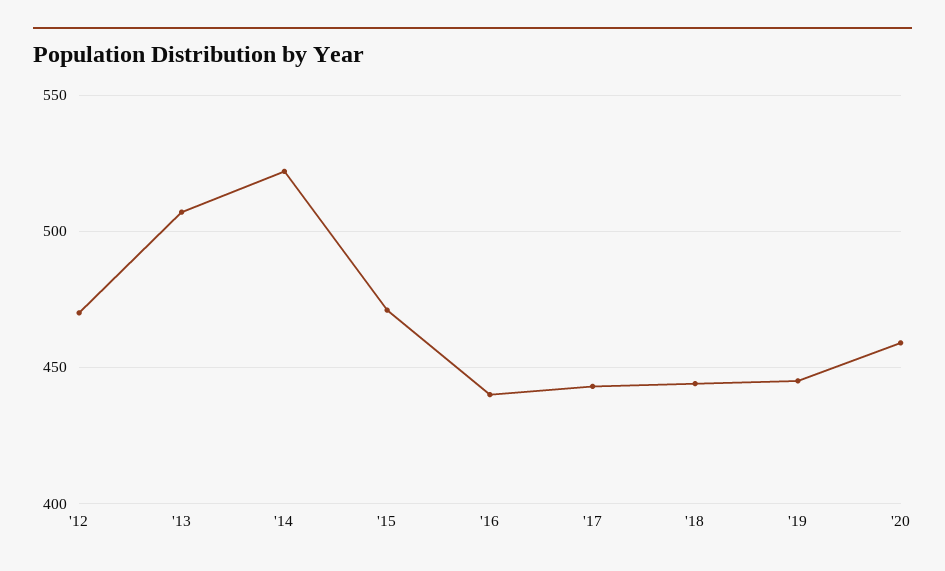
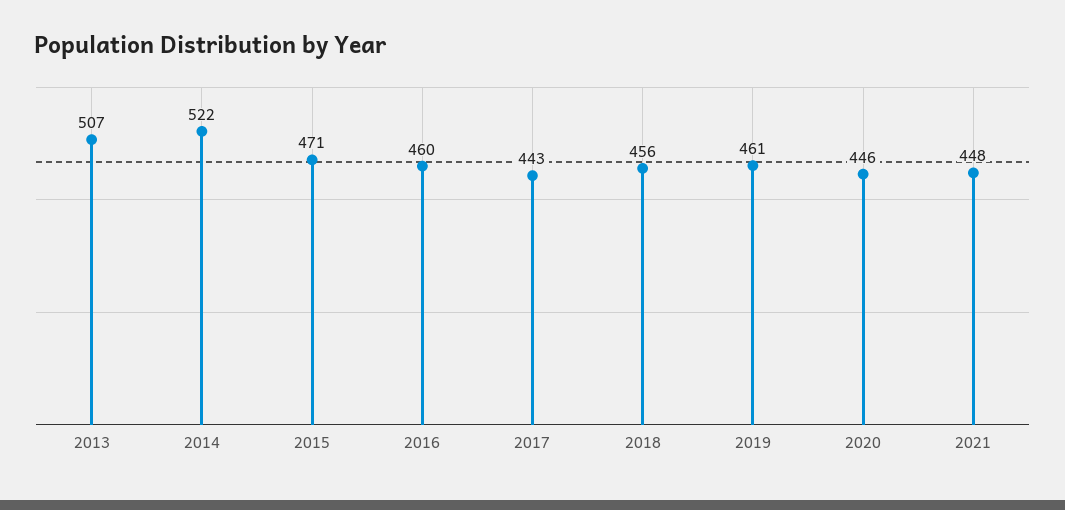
'12: 470 -> none
'16: 440 -> 460
'18: 445 -> 456
'19: 445 -> 461
'20: 460 -> 446
2021: none -> 448

